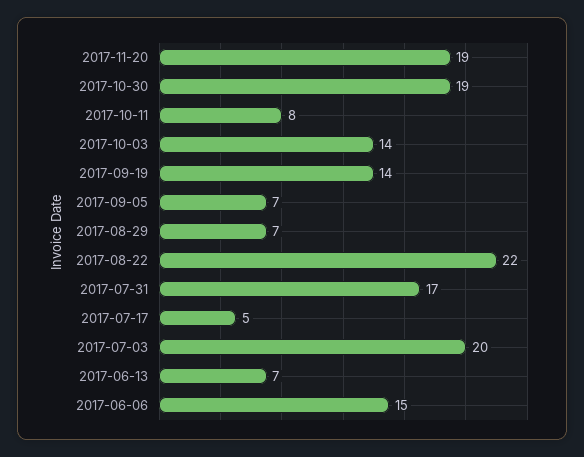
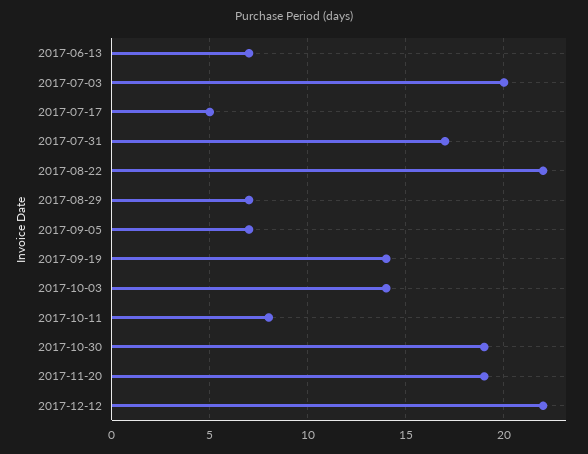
2017-06-06: 15 -> none
2017-12-12: none -> 22

